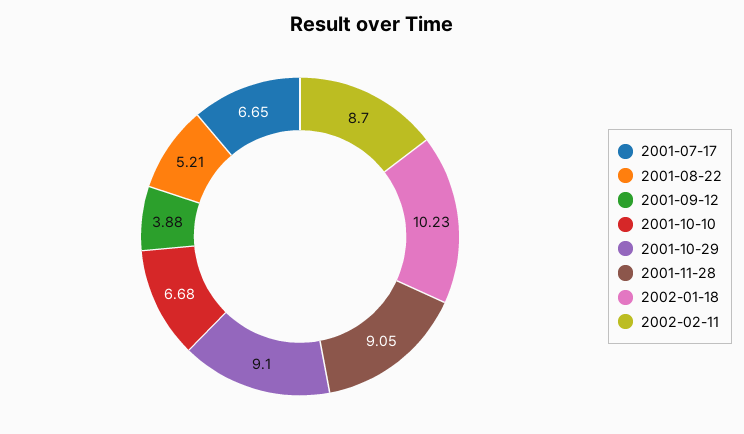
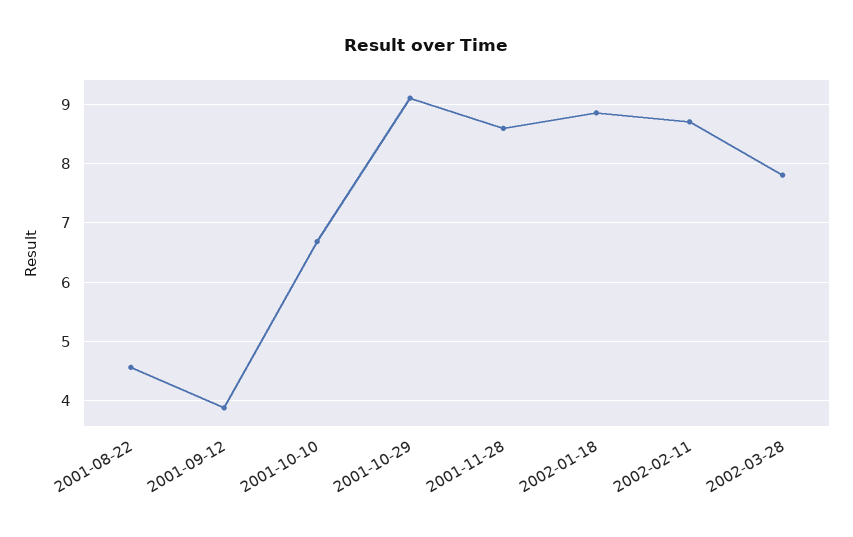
2001-07-17: 6.65 -> none
2001-08-22: 5.21 -> 4.6
2001-11-28: 9.05 -> 8.6
2002-01-18: 10.23 -> 8.8
2002-03-28: none -> 7.8

